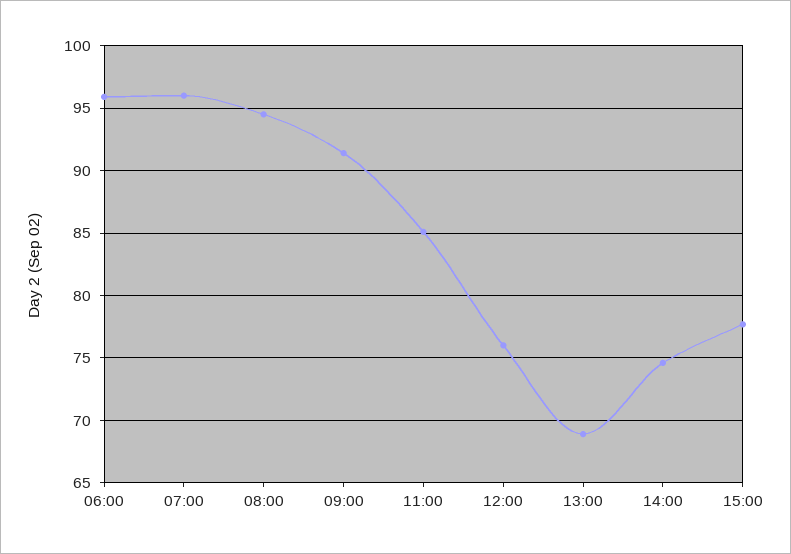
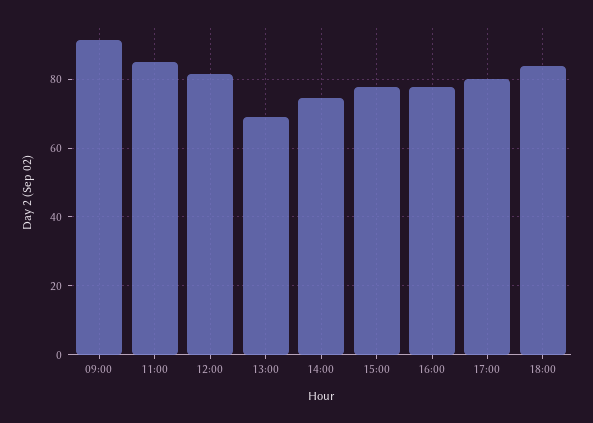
06:00: 96 -> none
07:00: 96 -> none
08:00: 94.5 -> none
12:00: 76 -> 82
16:00: none -> 78
17:00: none -> 80
18:00: none -> 84

